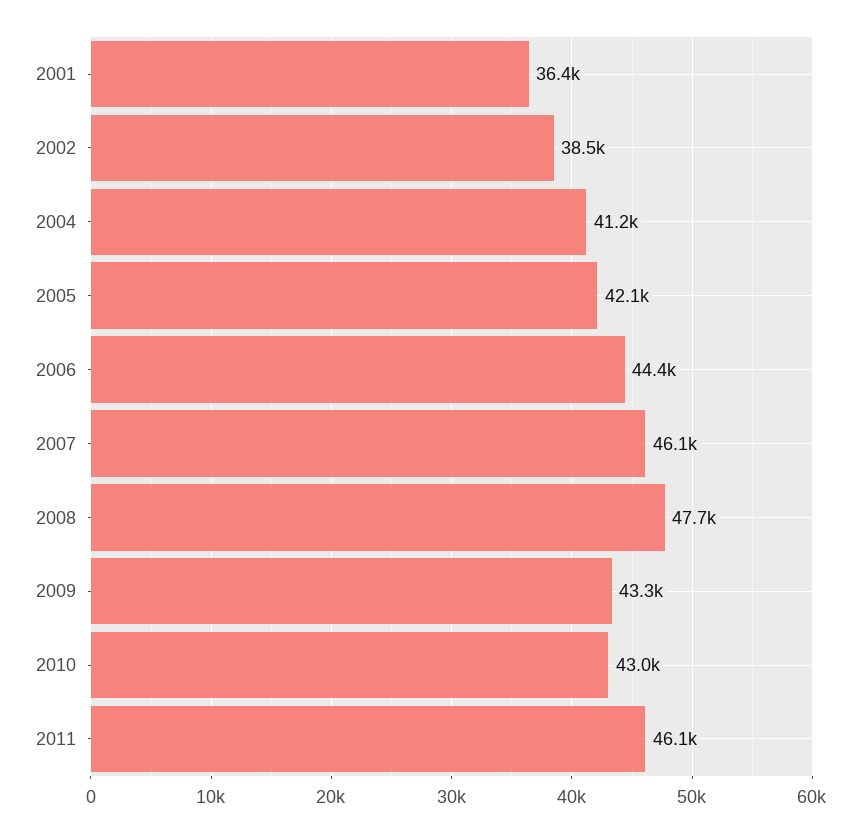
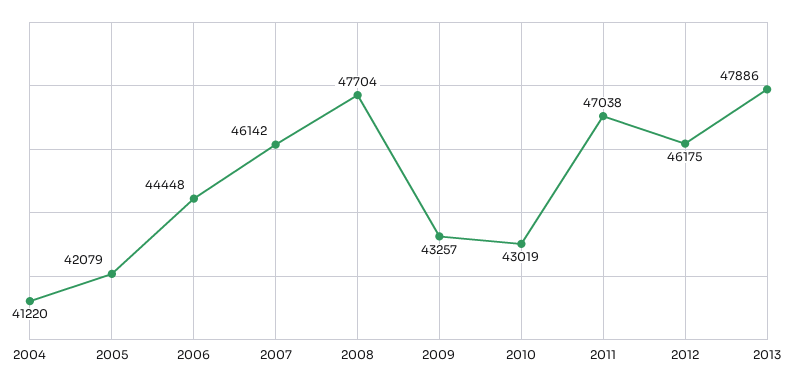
2001: 36400 -> none
2002: 38500 -> none
2011: 46100 -> 47038
2012: none -> 46175
2013: none -> 47886

